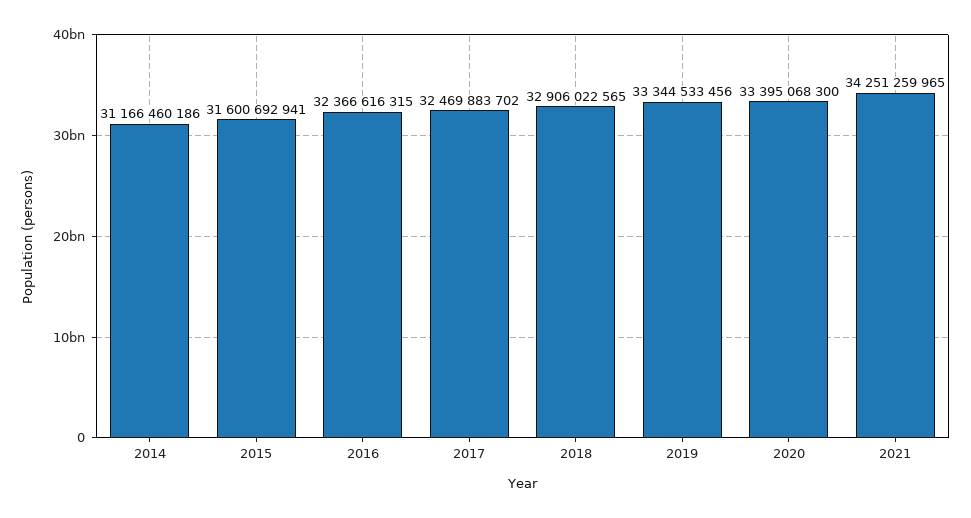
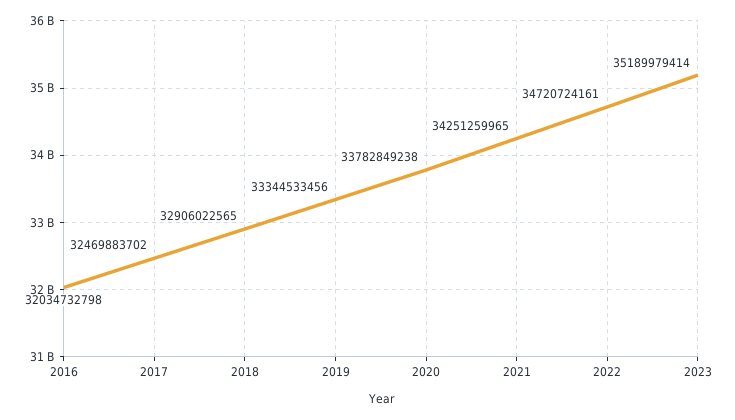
2014: 31166460186 -> none
2015: 31600692941 -> none
2016: 32366616315 -> 32034732798
2020: 33395068300 -> 33782849238
2022: none -> 34720724161
2023: none -> 35189979414

